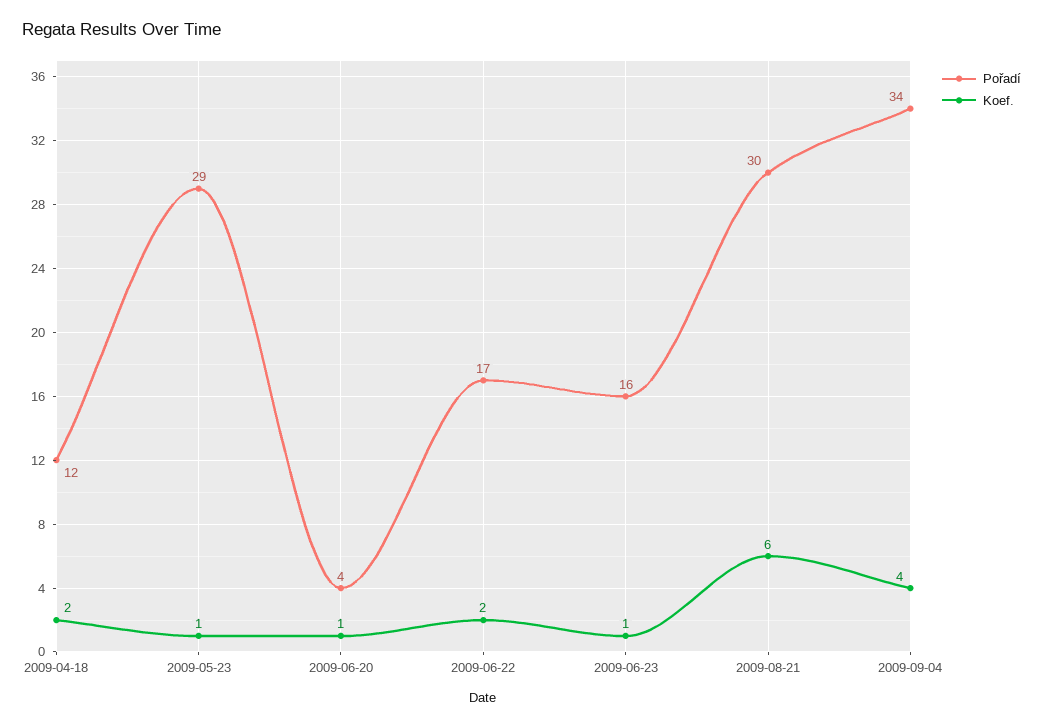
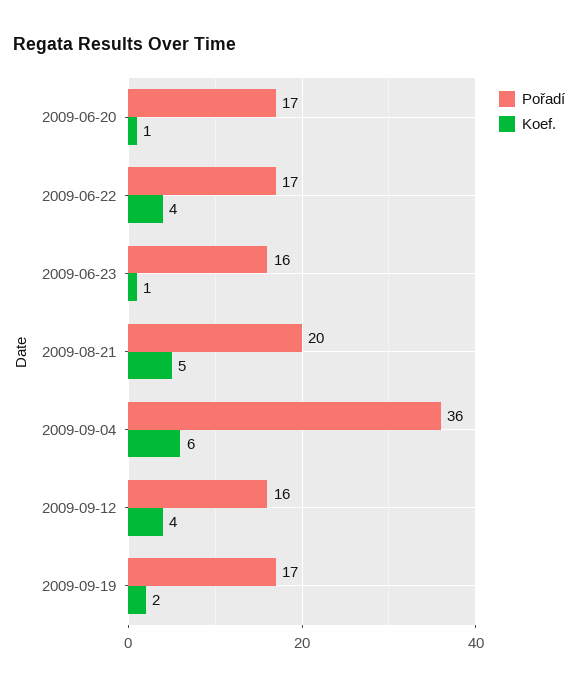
Pořadí, 2009-04-18: 12 -> none
Koef., 2009-04-18: 2 -> none
Pořadí, 2009-05-23: 29 -> none
Koef., 2009-05-23: 1 -> none
Pořadí, 2009-06-20: 4 -> 17
Koef., 2009-06-22: 2 -> 4
Pořadí, 2009-08-21: 30 -> 20
Koef., 2009-08-21: 6 -> 5
Pořadí, 2009-09-04: 34 -> 36
Koef., 2009-09-04: 4 -> 6
Pořadí, 2009-09-12: none -> 16
Koef., 2009-09-12: none -> 4
Pořadí, 2009-09-19: none -> 17
Koef., 2009-09-19: none -> 2

